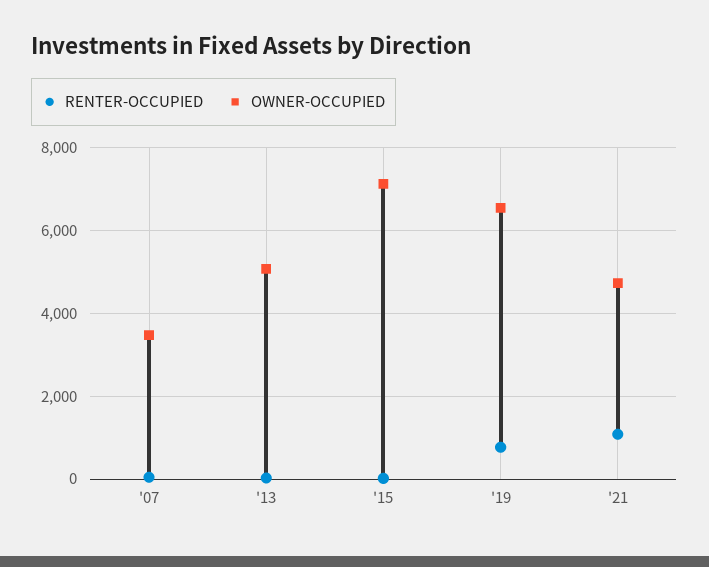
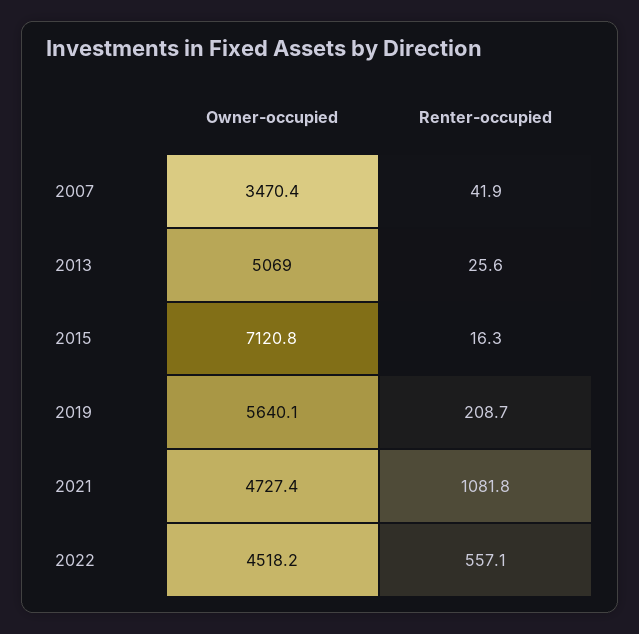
RENTER-OCCUPIED, '19: 800 -> 208.7
OWNER-OCCUPIED, '19: 6600 -> 5640.1
OWNER-OCCUPIED, 2022: none -> 4518.2
RENTER-OCCUPIED, 2022: none -> 557.1

